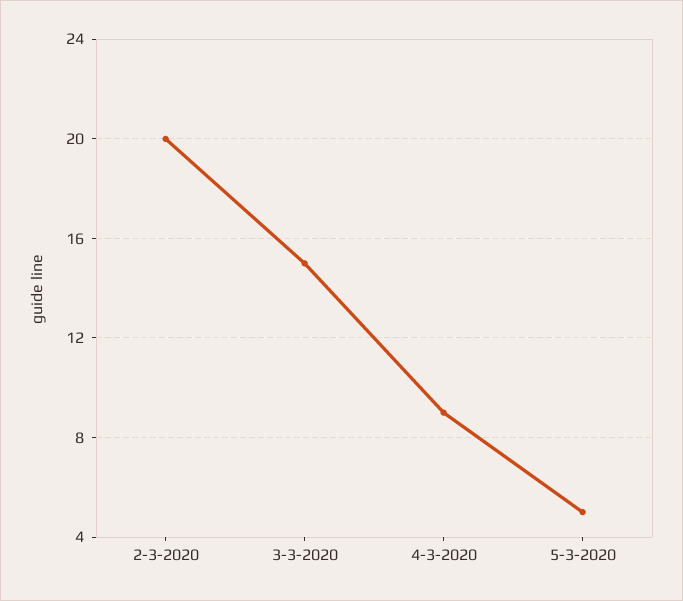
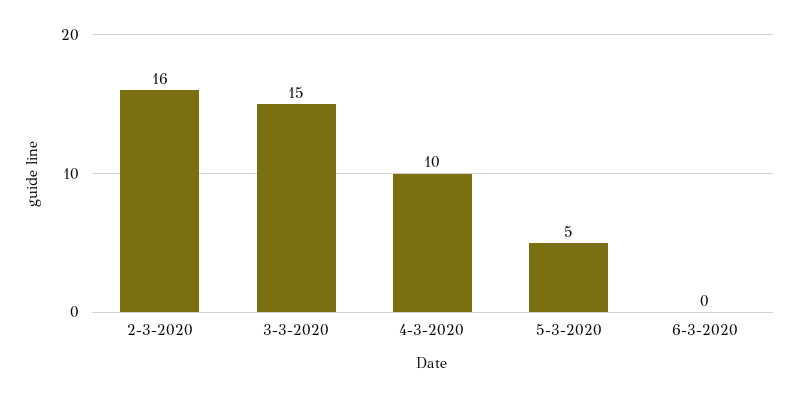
2-3-2020: 20 -> 16
4-3-2020: 9 -> 10
6-3-2020: none -> 0

